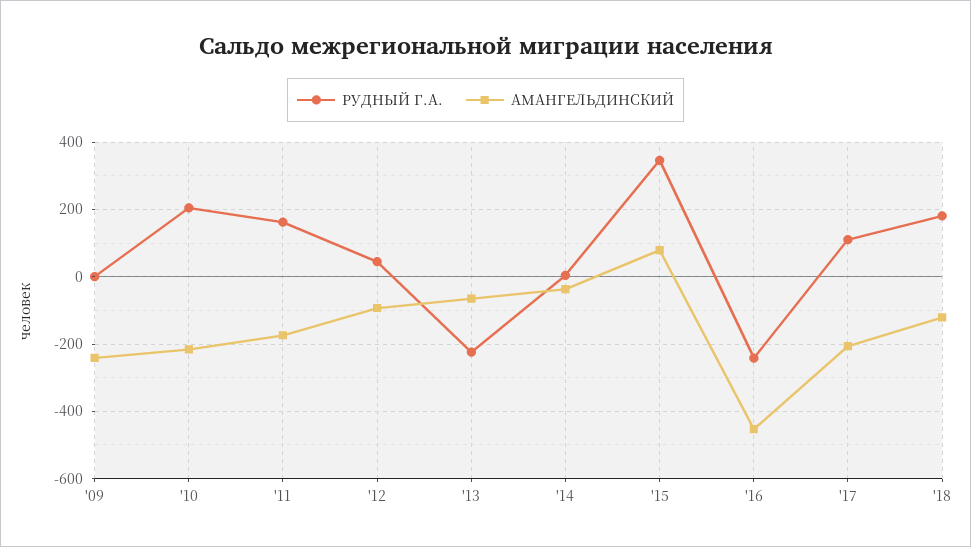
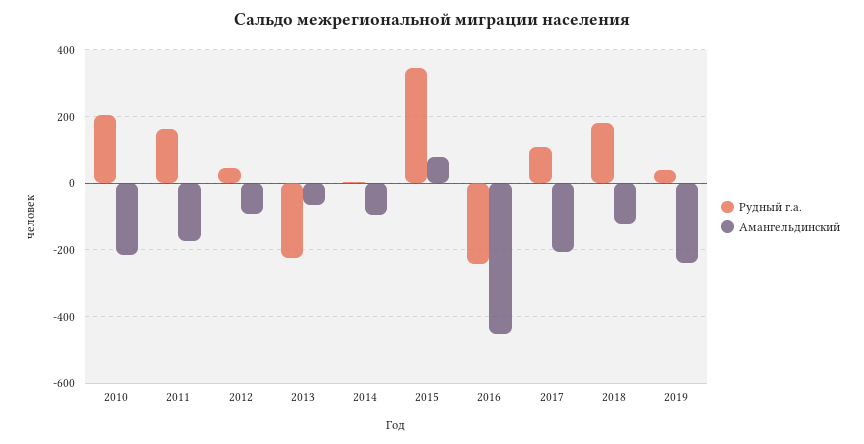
РУДНЫЙ Г.А., '09: 0 -> none
АМАНГЕЛЬДИНСКИЙ, '09: -240 -> none
АМАНГЕЛЬДИНСКИЙ, '14: -40 -> -100
РУДНЫЙ Г.А., 2019: none -> 40
АМАНГЕЛЬДИНСКИЙ, 2019: none -> -240

